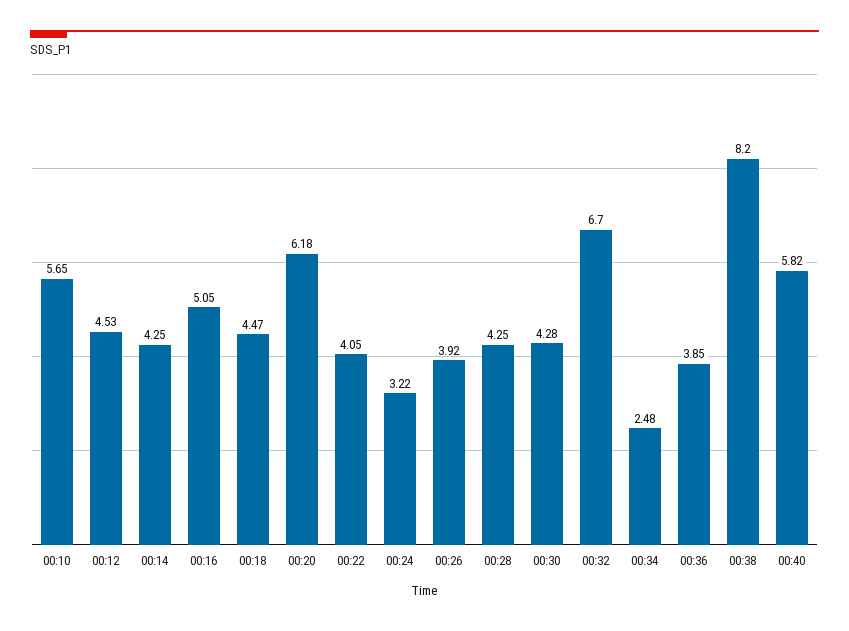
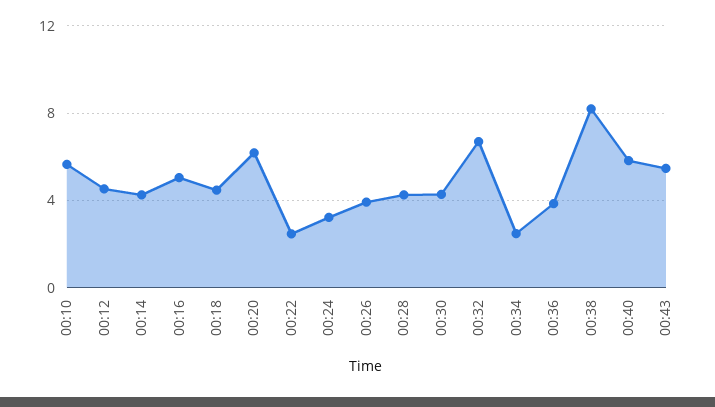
00:22: 4.05 -> 2.5
00:43: none -> 5.5

